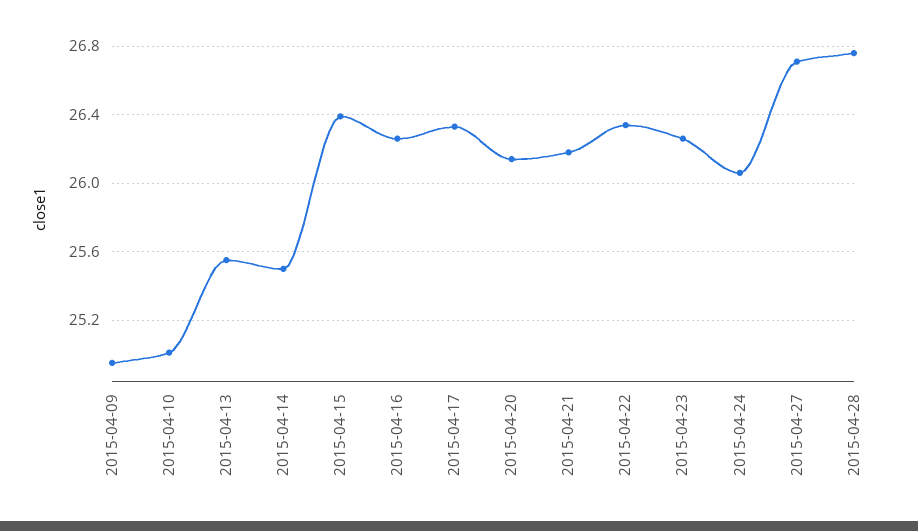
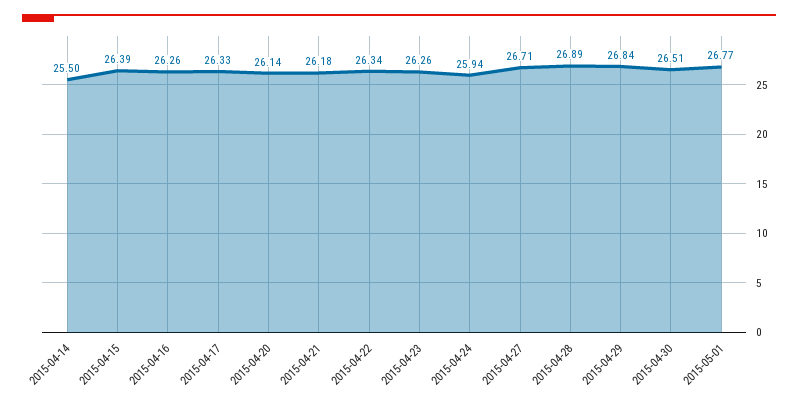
2015-04-09: 24.95 -> none
2015-04-10: 25 -> none
2015-04-13: 25.55 -> none
2015-04-24: 26.05 -> 25.94
2015-04-28: 26.75 -> 26.89
2015-04-29: none -> 26.84
2015-04-30: none -> 26.51
2015-05-01: none -> 26.77

